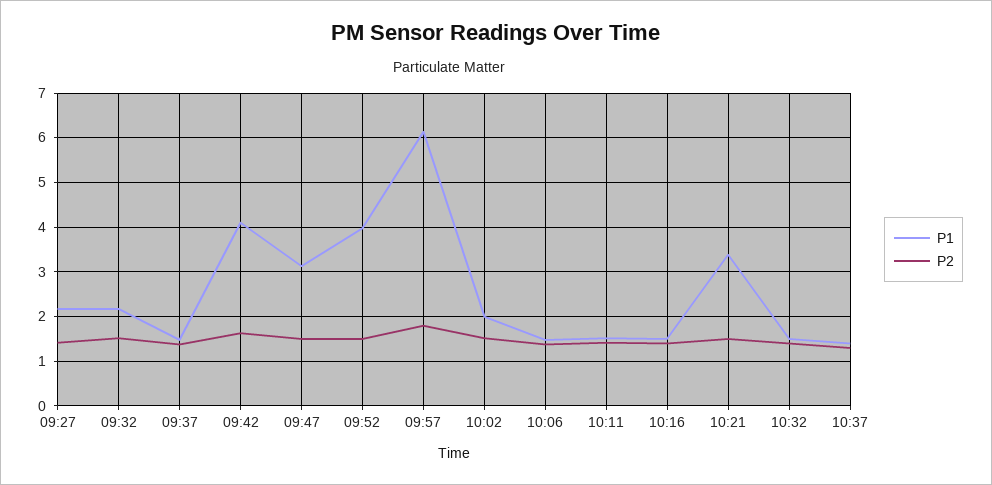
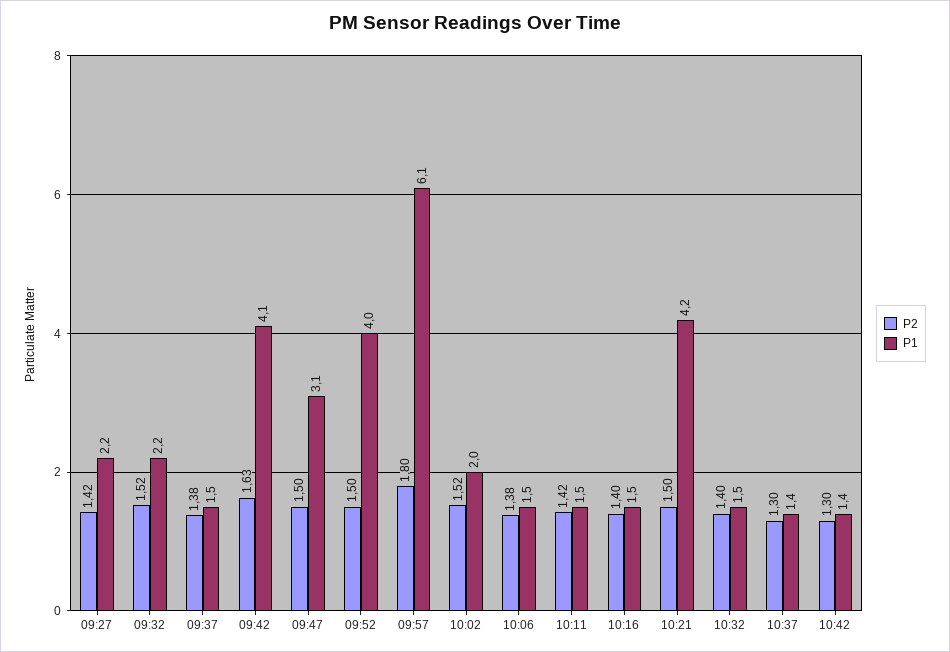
P1, 10:21: 3.4 -> 4.2
P2, 10:42: none -> 1.3
P1, 10:42: none -> 1.4

